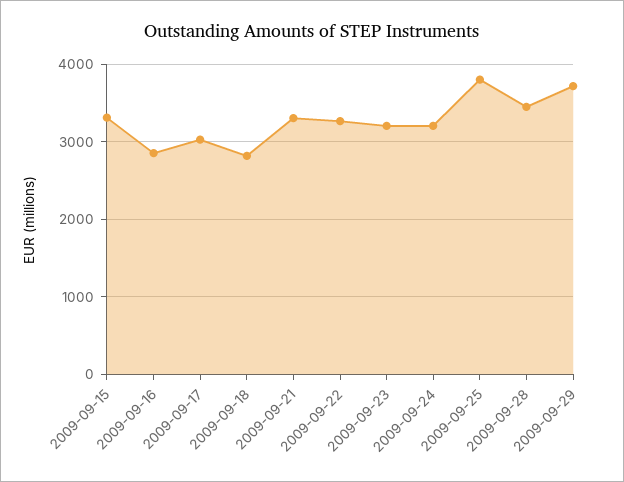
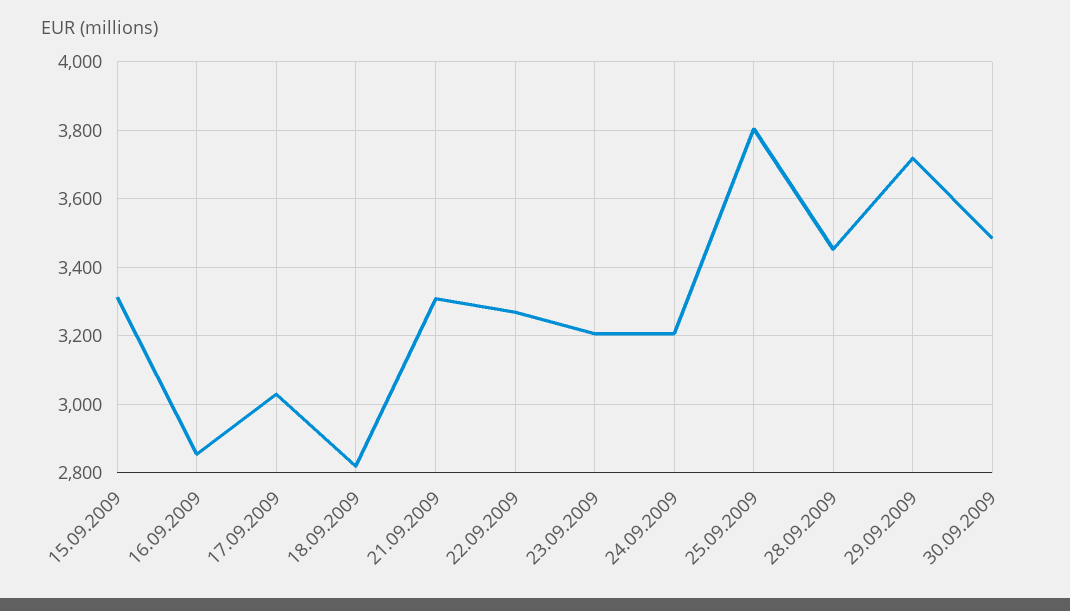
30.09.2009: none -> 3480

